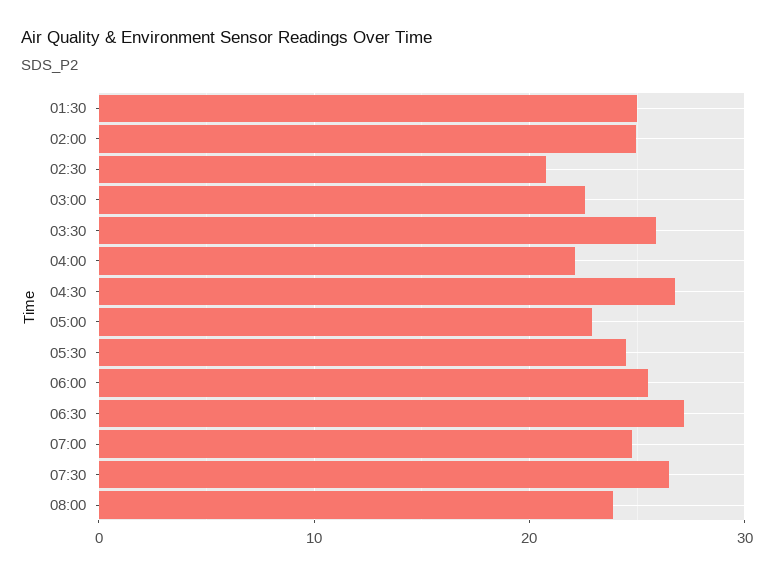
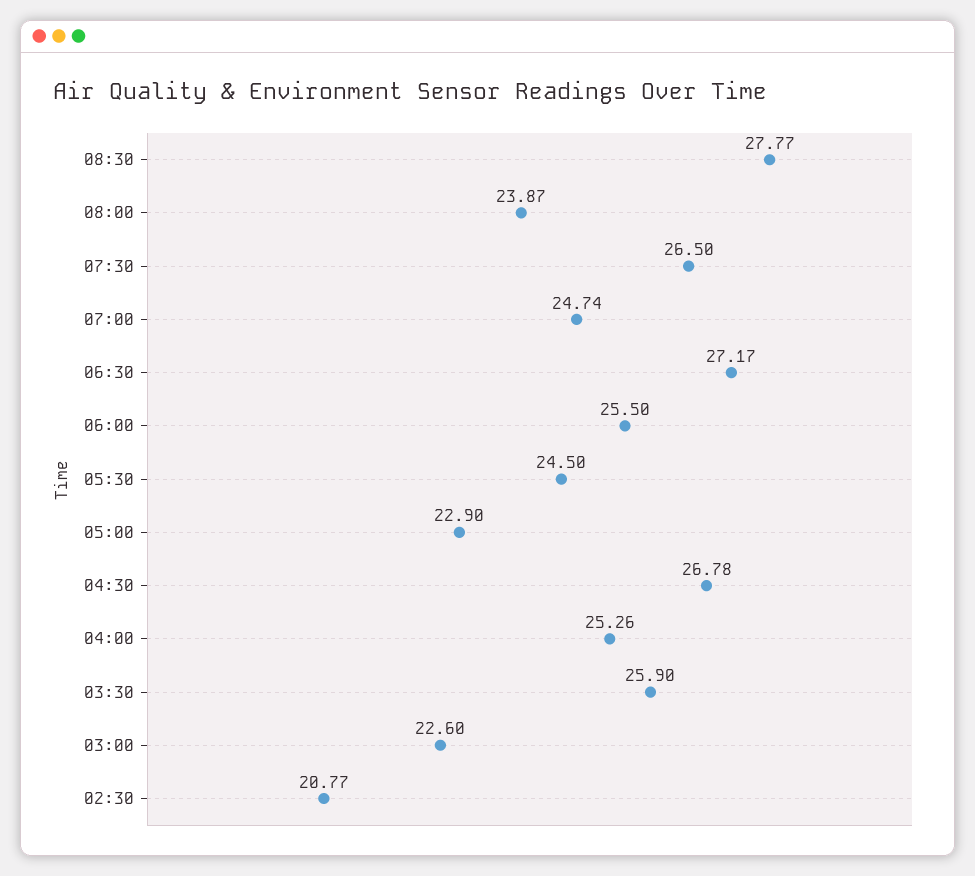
01:30: 25 -> none
02:00: 25 -> none
04:00: 22 -> 25.26
08:30: none -> 27.77

